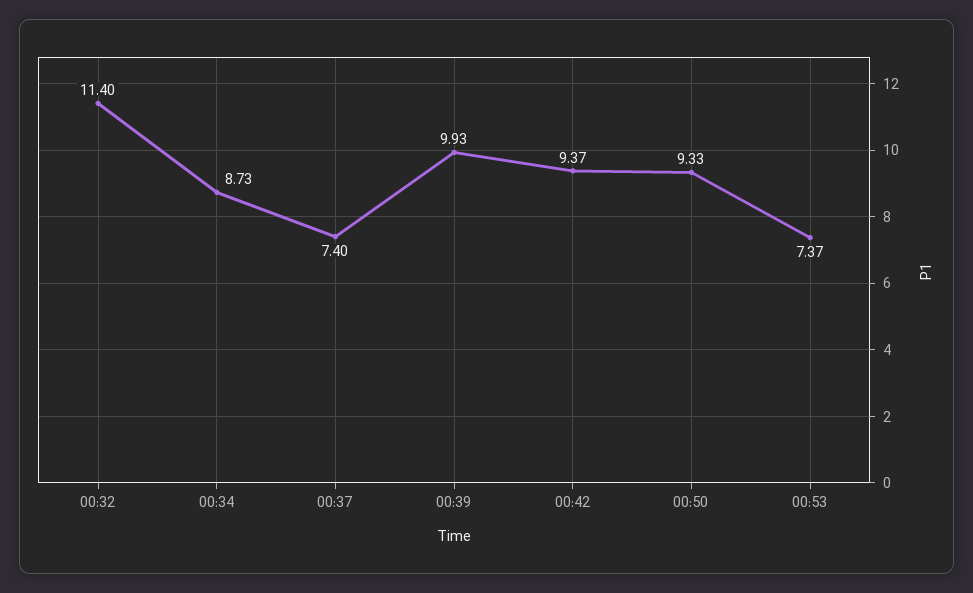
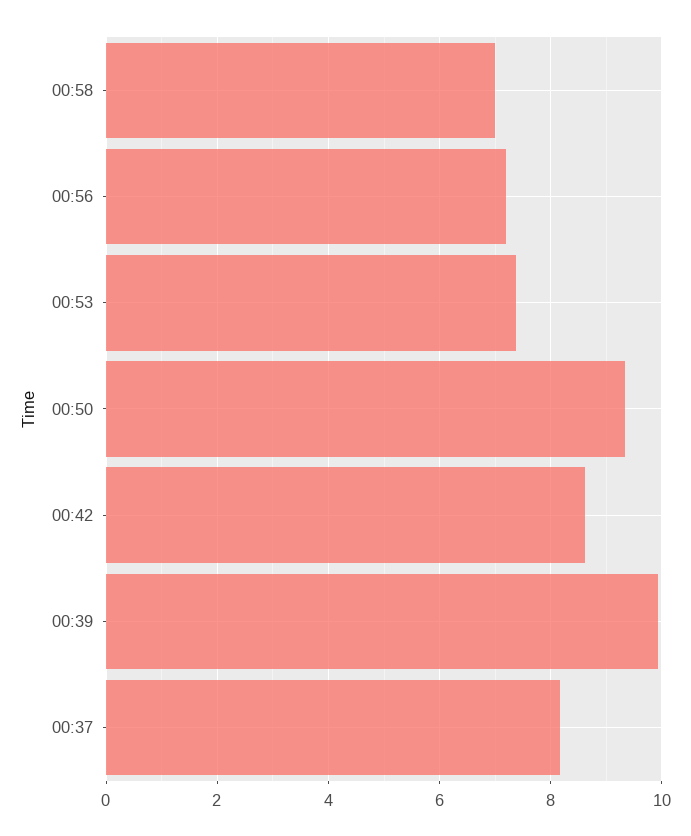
00:32: 11.4 -> none
00:34: 8.73 -> none
00:37: 7.4 -> 8.2
00:42: 9.37 -> 8.6
00:58: none -> 7
00:56: none -> 7.2

